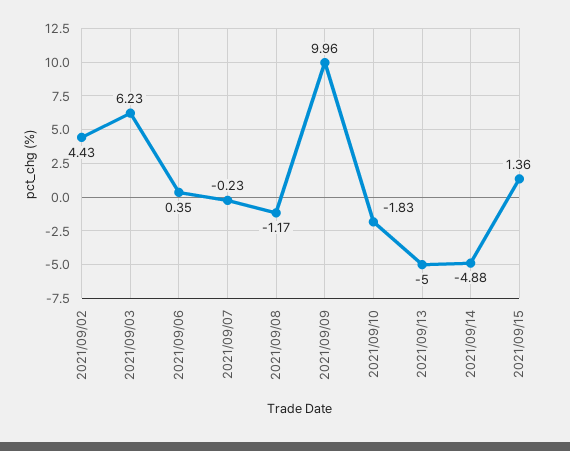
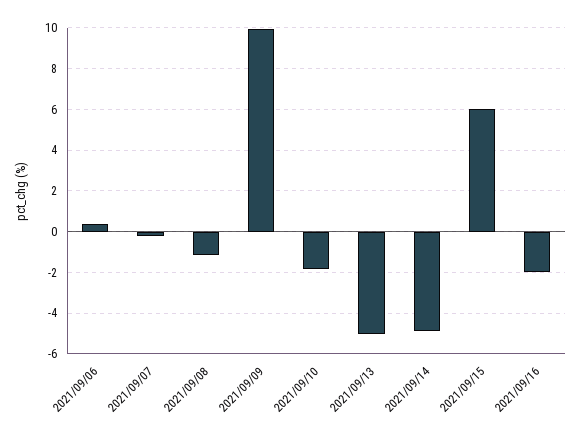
2021/09/02: 4.43 -> none
2021/09/03: 6.23 -> none
2021/09/15: 1.36 -> 6
2021/09/16: none -> -2

